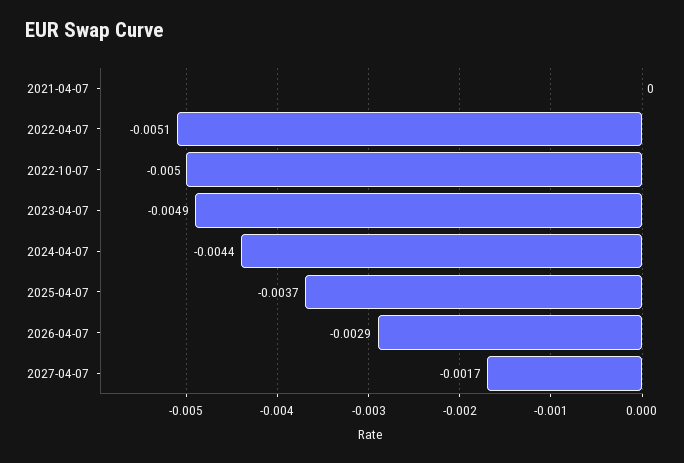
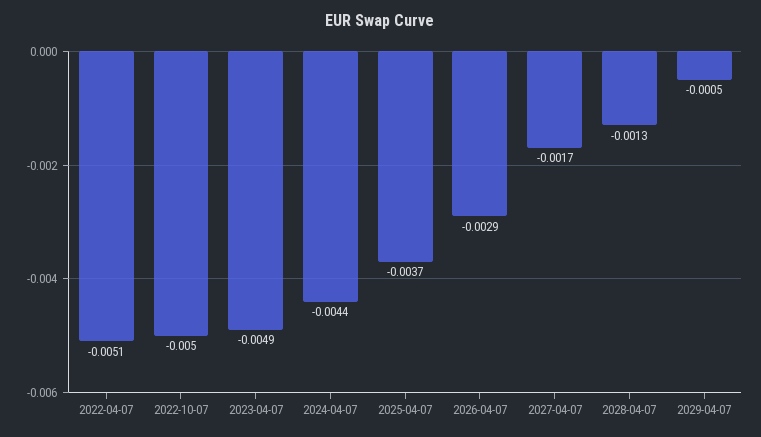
2021-04-07: 0 -> none
2028-04-07: none -> -0.0013
2029-04-07: none -> -0.0005

